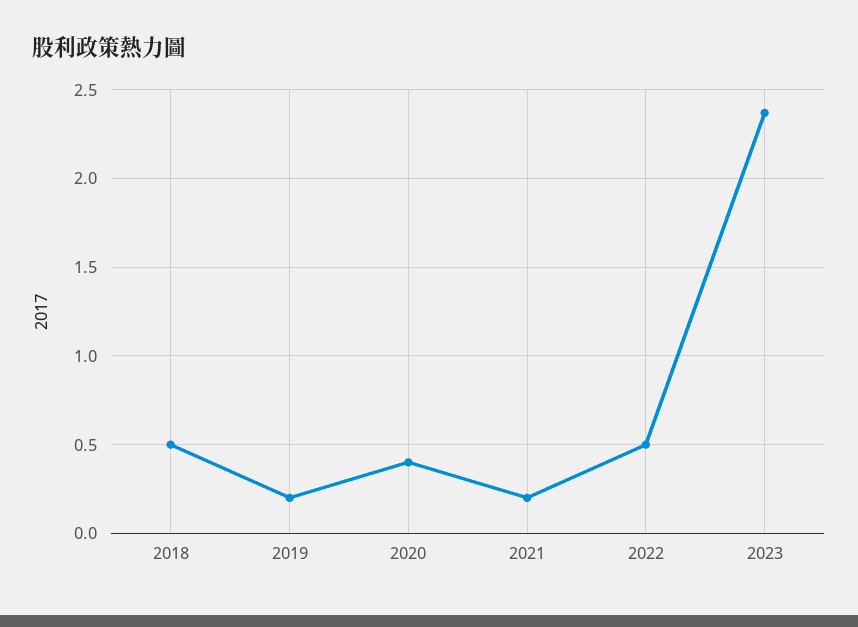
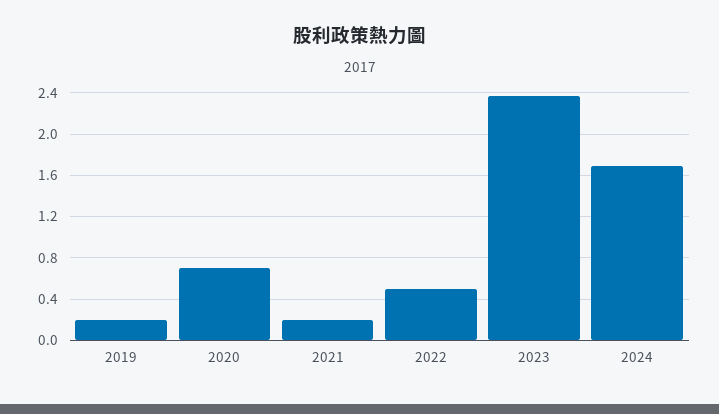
2018: 0.5 -> none
2020: 0.4 -> 0.7
2024: none -> 1.7

